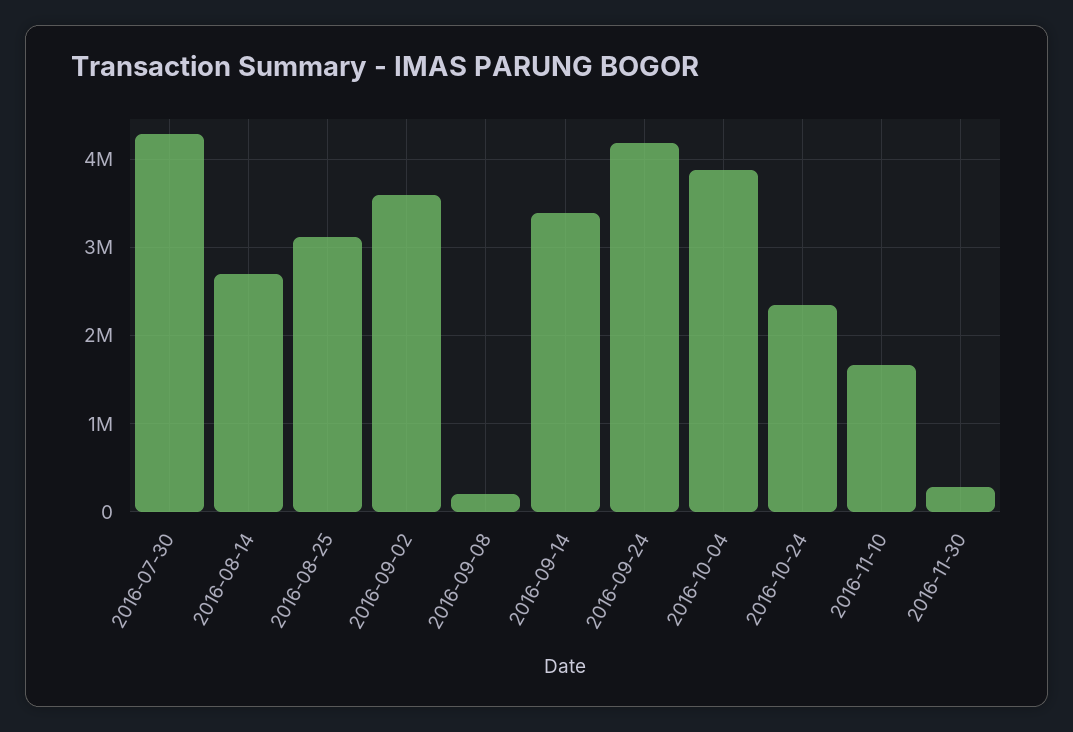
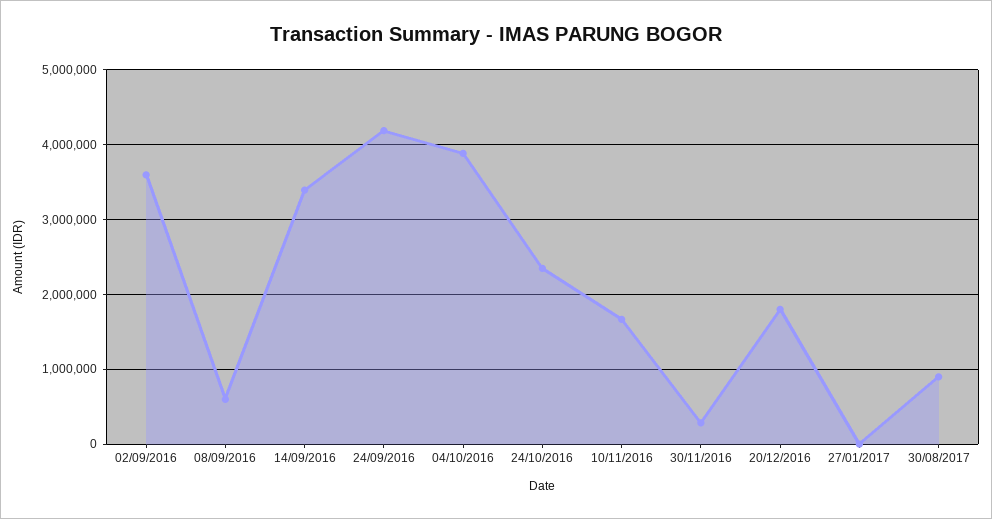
2016-07-30: 4300000 -> none
2016-08-14: 2700000 -> none
2016-08-25: 3100000 -> none
2016-09-08: 200000 -> 600000
20/12/2016: none -> 1800000
27/01/2017: none -> 0
30/08/2017: none -> 900000

